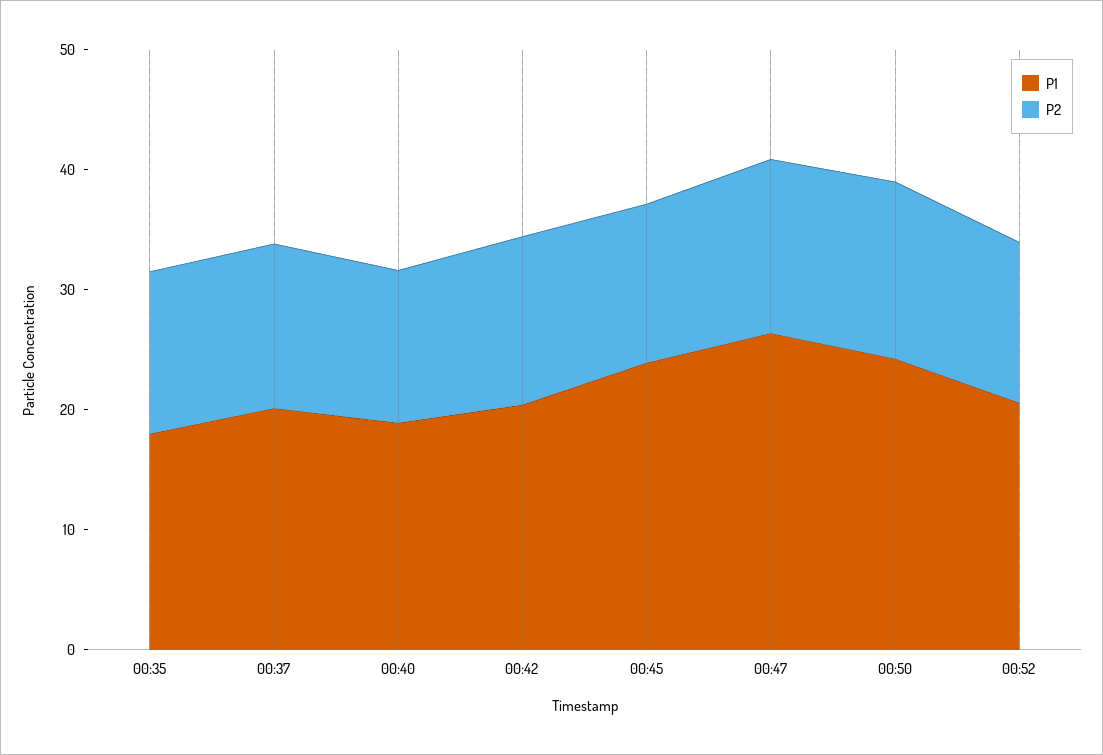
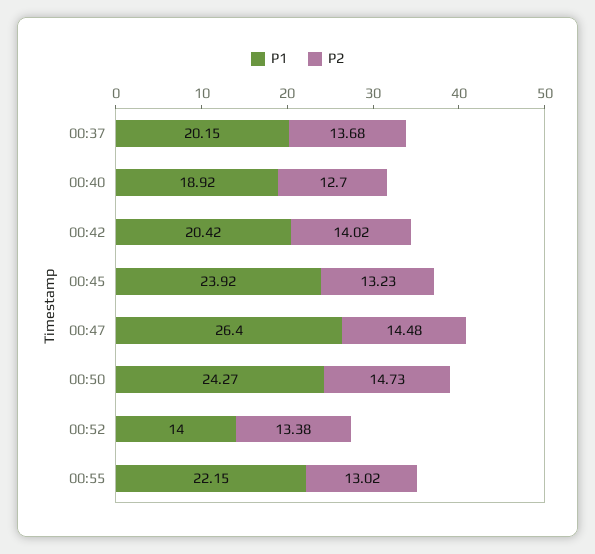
P1, 00:35: 18 -> none
P2, 00:35: 14 -> none
P1, 00:52: 20 -> 14
P1, 00:55: none -> 22.15
P2, 00:55: none -> 13.02

